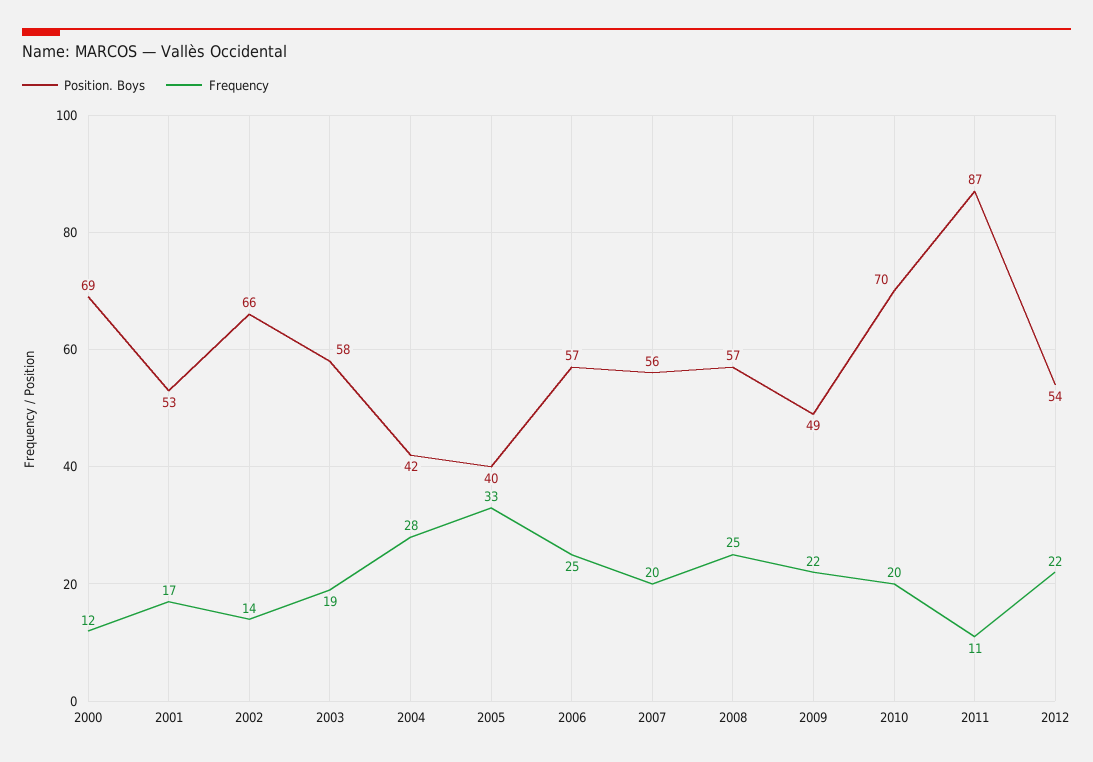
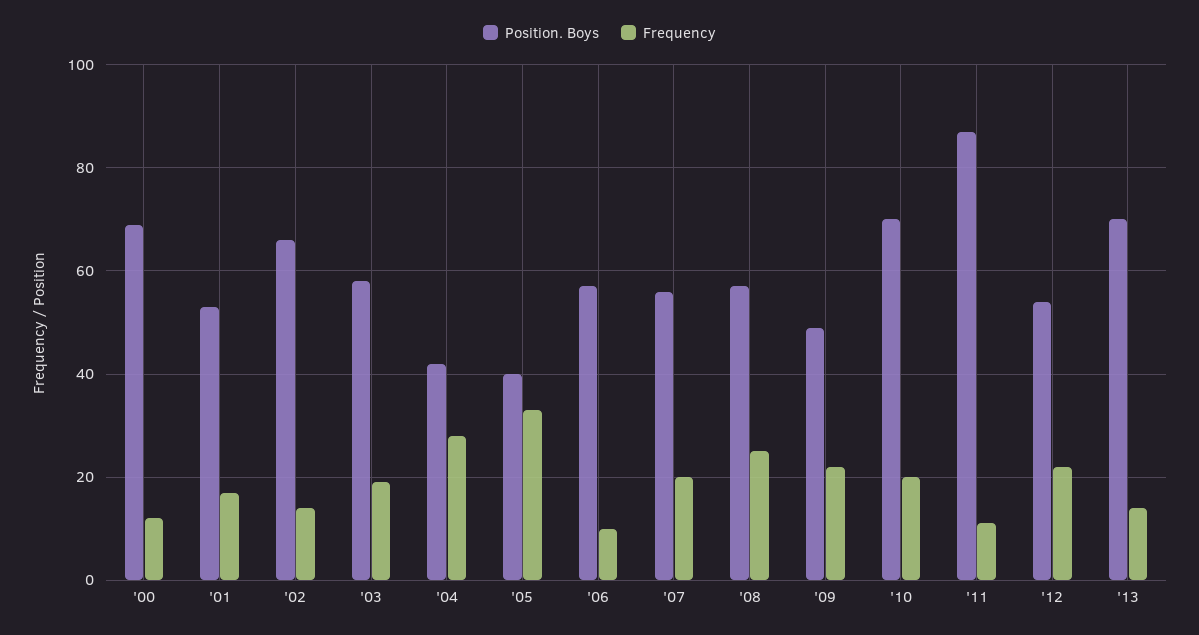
Frequency, 2006: 25 -> 10
Position. Boys, '13: none -> 70
Frequency, '13: none -> 15

